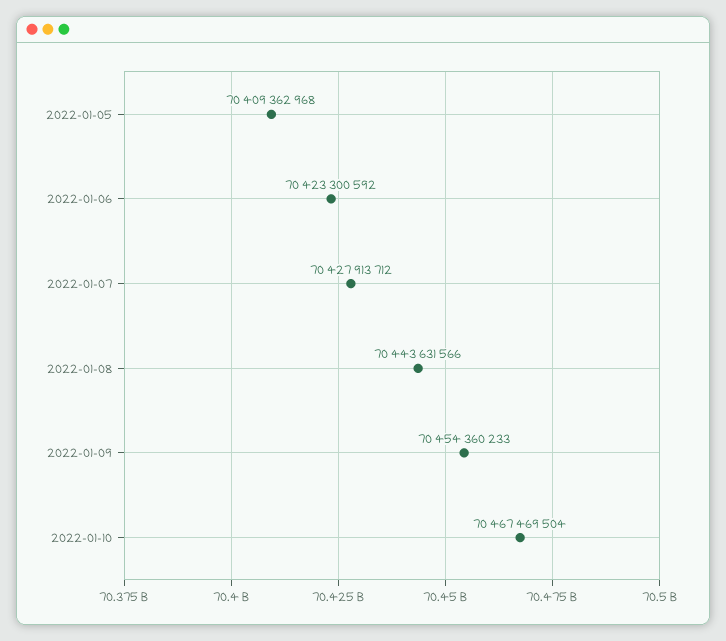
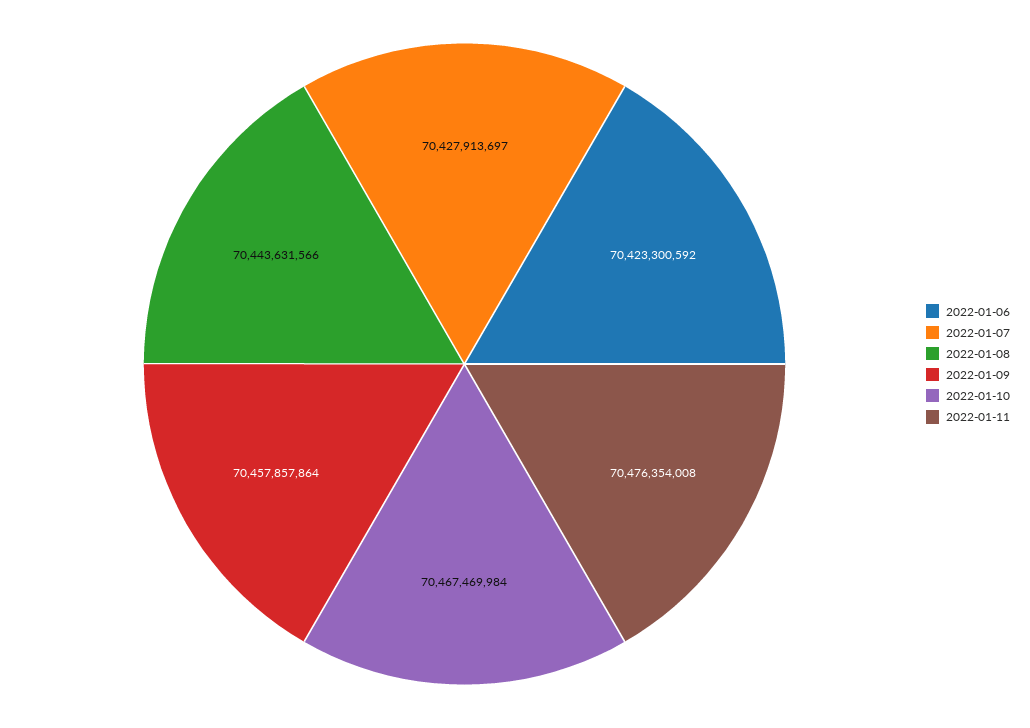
2022-01-05: 70409362968 -> none
2022-01-07: 70427913712 -> 70427913697
2022-01-09: 70454360233 -> 70457857864
2022-01-10: 70467469504 -> 70467469984
2022-01-11: none -> 70476354008

